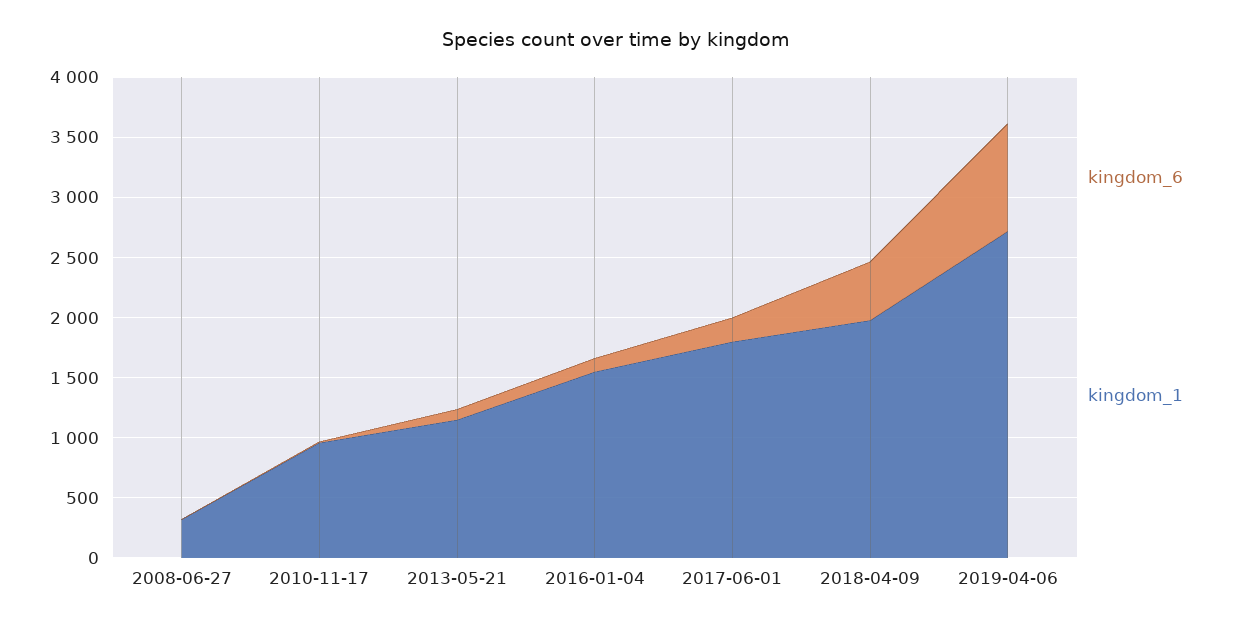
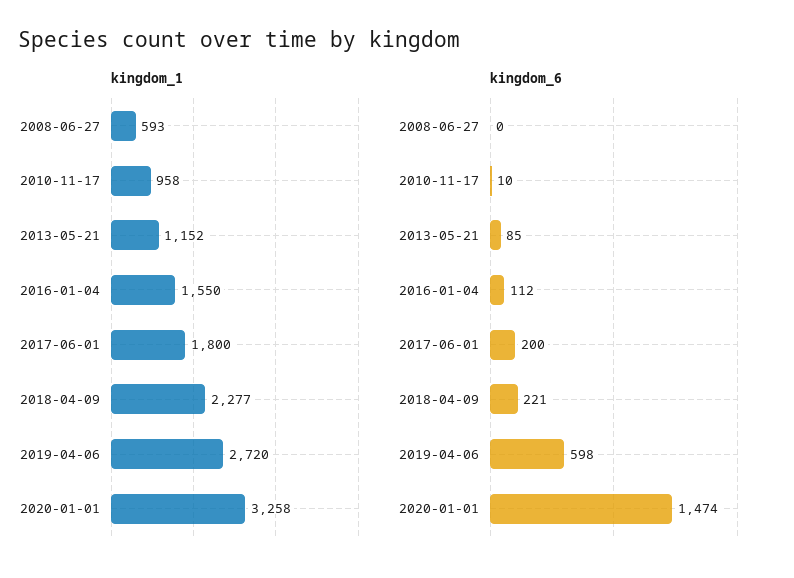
kingdom_1, 2008-06-27: 300 -> 593
kingdom_6, 2018-04-09: 500 -> 221
kingdom_1, 2018-04-09: 2000 -> 2277
kingdom_6, 2019-04-06: 900 -> 598
kingdom_1, 2020-01-01: none -> 3258
kingdom_6, 2020-01-01: none -> 1474

